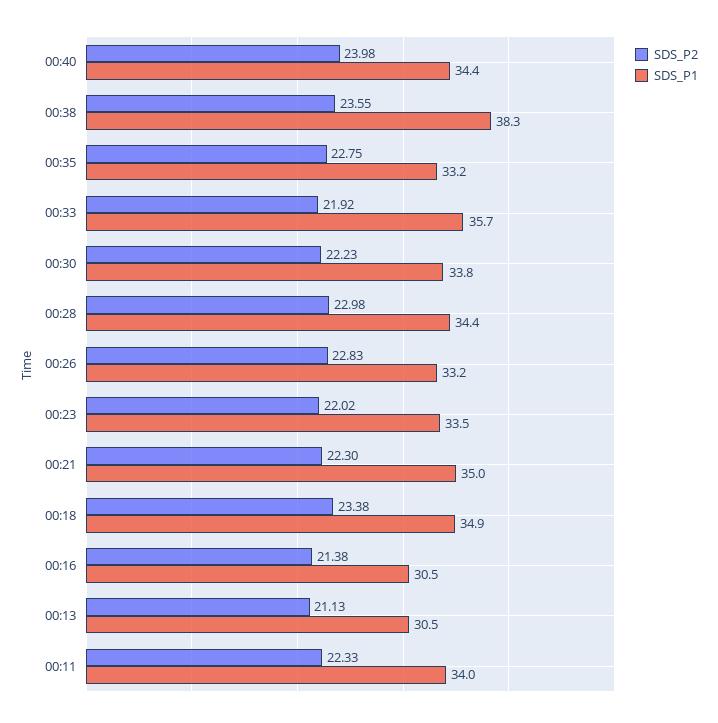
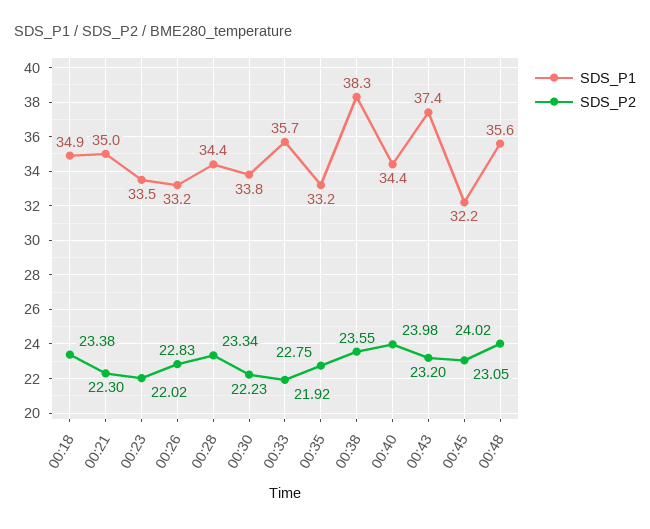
SDS_P2, 00:28: 22.98 -> 23.34
SDS_P2, 00:16: 21.38 -> none
SDS_P1, 00:16: 30.5 -> none
SDS_P2, 00:13: 21.13 -> none
SDS_P1, 00:13: 30.5 -> none
SDS_P2, 00:11: 22.33 -> none
SDS_P1, 00:11: 34 -> none
SDS_P1, 00:43: none -> 37.4
SDS_P2, 00:43: none -> 23.2
SDS_P1, 00:45: none -> 32.2
SDS_P2, 00:45: none -> 23.05
SDS_P1, 00:48: none -> 35.6
SDS_P2, 00:48: none -> 24.02

